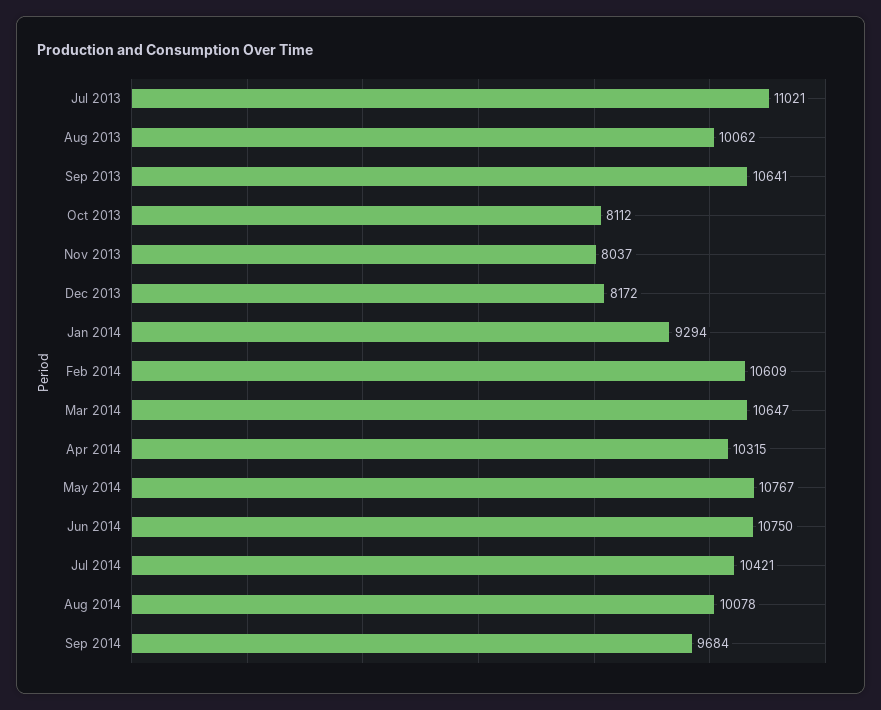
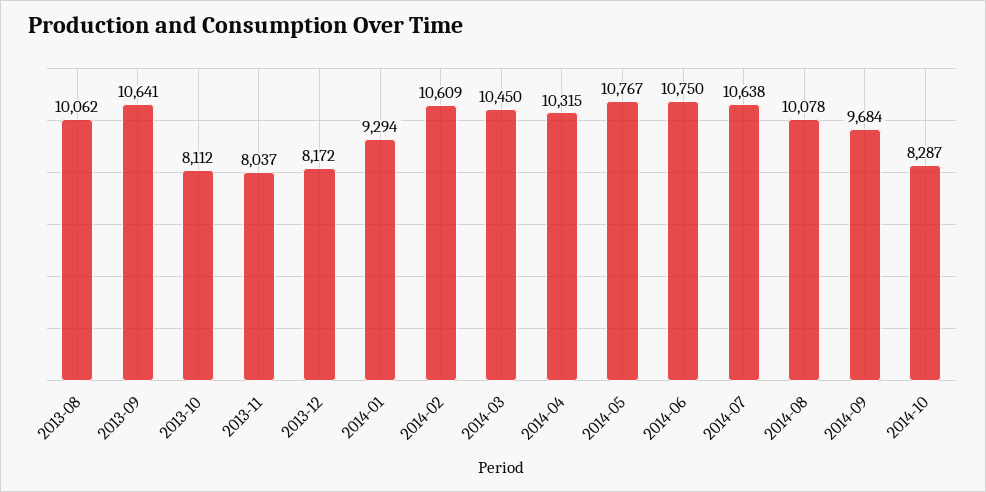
Jul 2013: 11021 -> none
Mar 2014: 10647 -> 10450
Jul 2014: 10421 -> 10638
2014-10: none -> 8287

